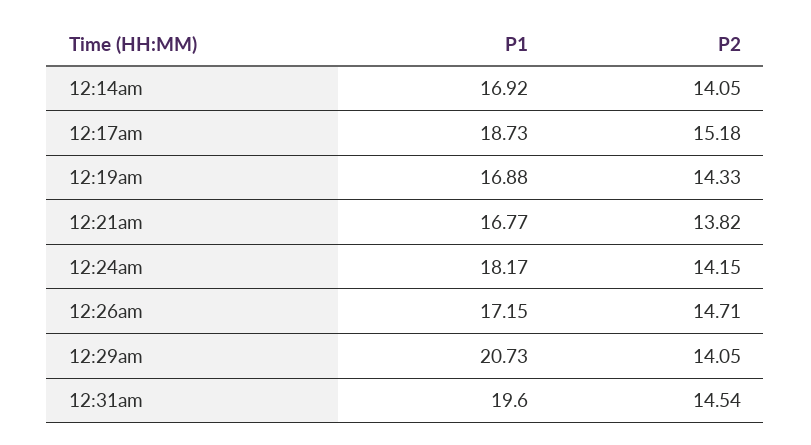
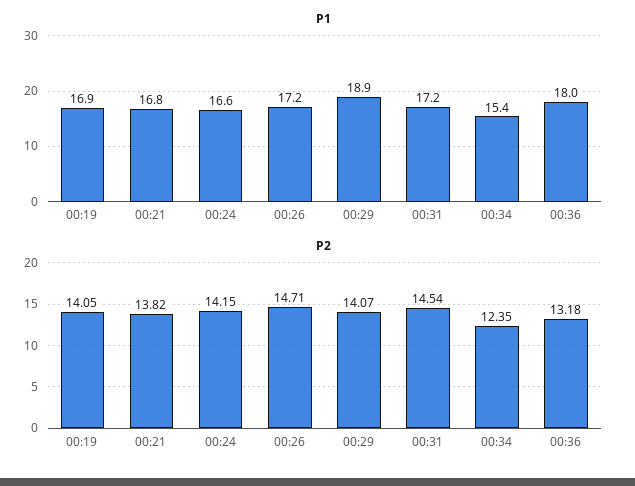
P1, 12:14am: 16.92 -> none
P2, 12:14am: 14.05 -> none
P1, 12:17am: 18.73 -> none
P2, 12:17am: 15.18 -> none
P2, 12:19am: 14.33 -> 14.05
P1, 12:24am: 18.17 -> 16.6
P1, 12:29am: 20.73 -> 18.9
P2, 12:29am: 14.05 -> 14.07
P1, 12:31am: 19.6 -> 17.2
P1, 00:34: none -> 15.4
P1, 00:36: none -> 18
P2, 00:34: none -> 12.35
P2, 00:36: none -> 13.18

